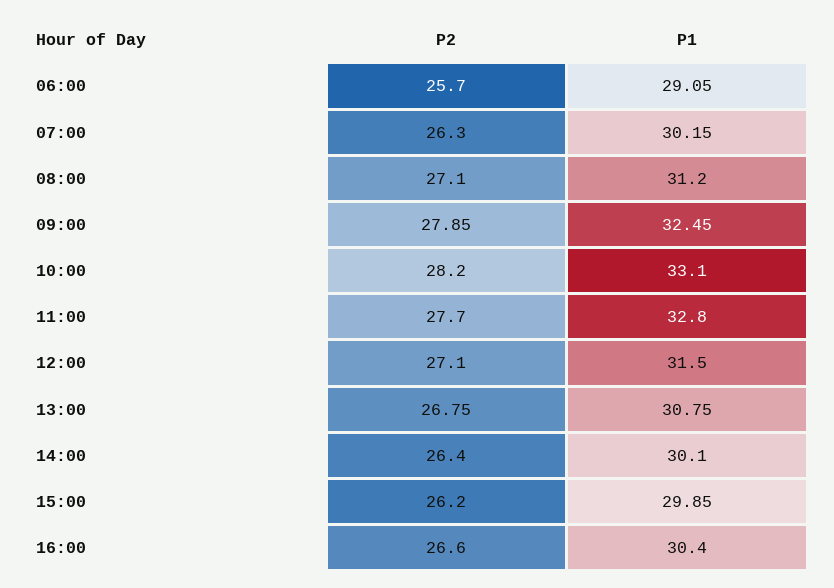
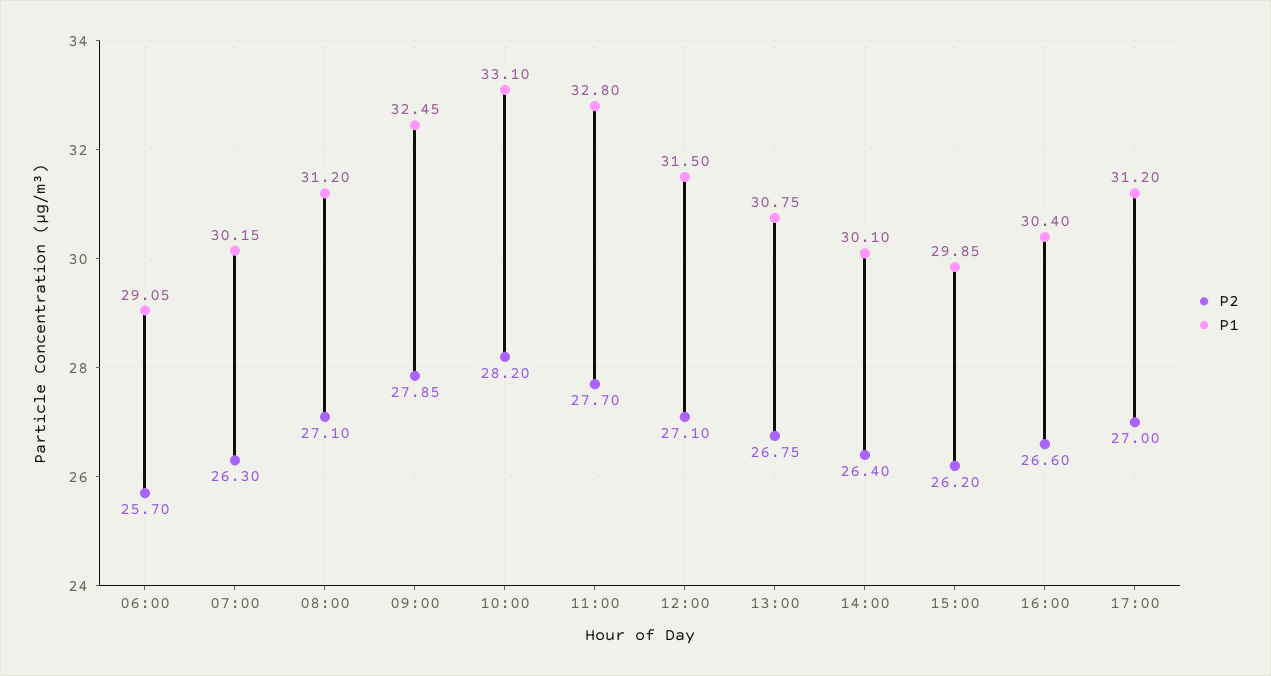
P2, 17:00: none -> 27
P1, 17:00: none -> 31.2

